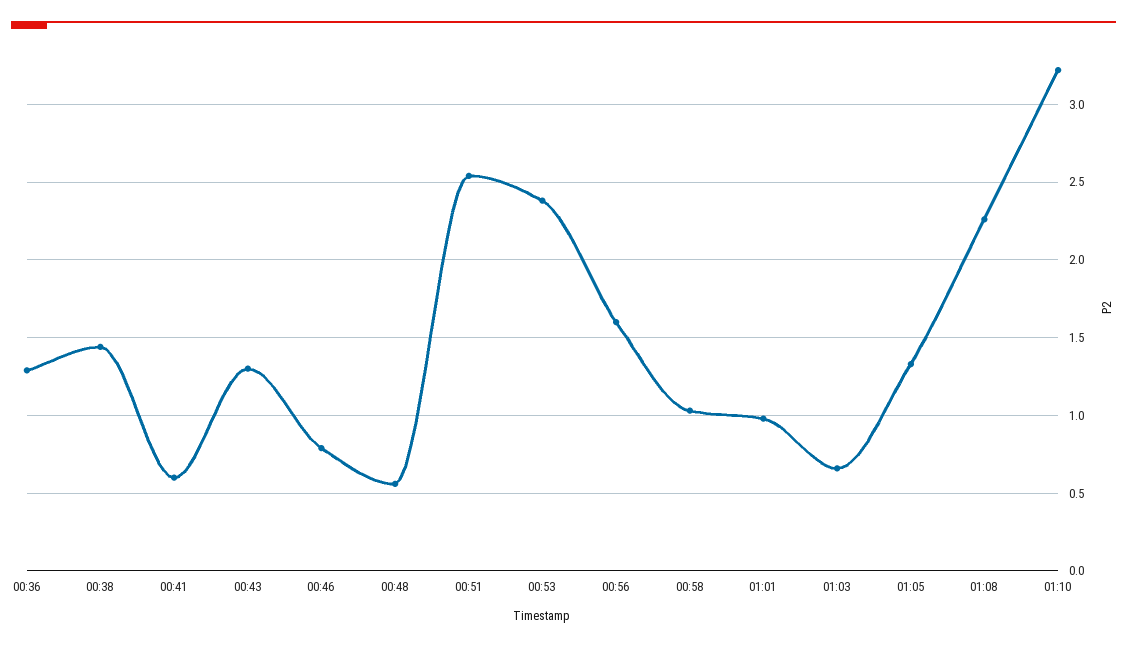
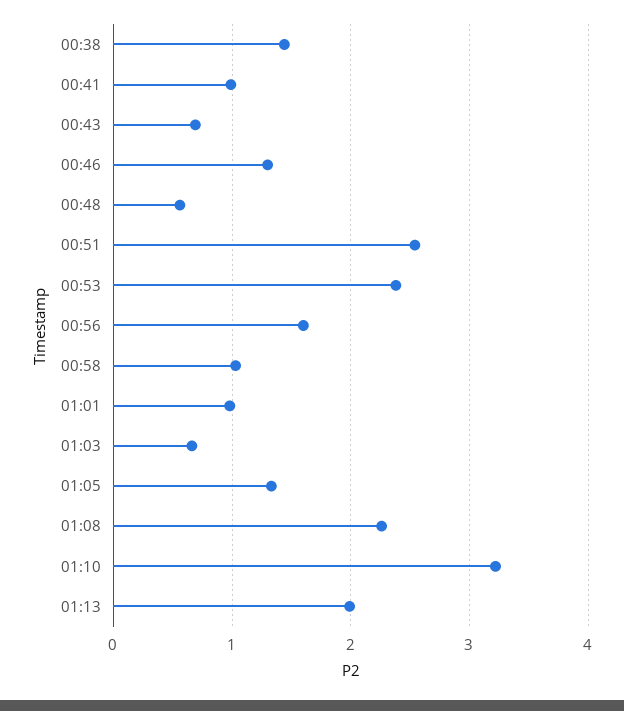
00:36: 1.3 -> none
00:41: 0.6 -> 1
00:43: 1.3 -> 0.7
00:46: 0.8 -> 1.3
01:13: none -> 2

